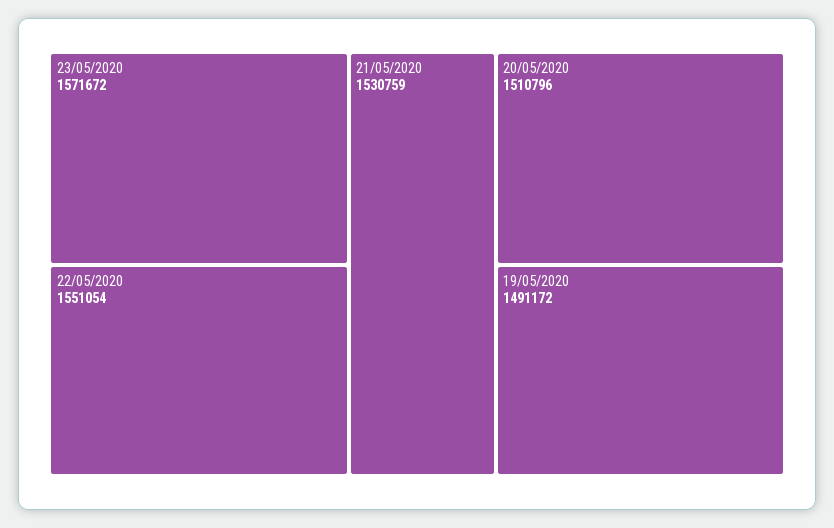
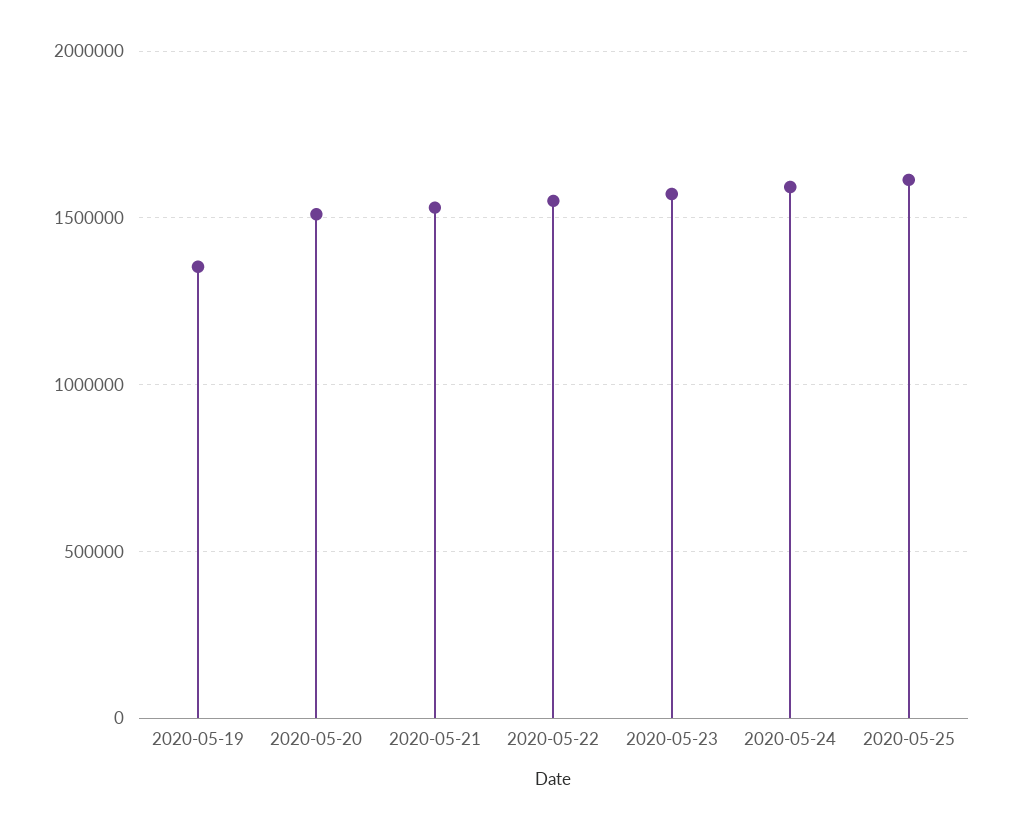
19/05/2020: 1491172 -> 1350000
2020-05-24: none -> 1600000
2020-05-25: none -> 1600000

